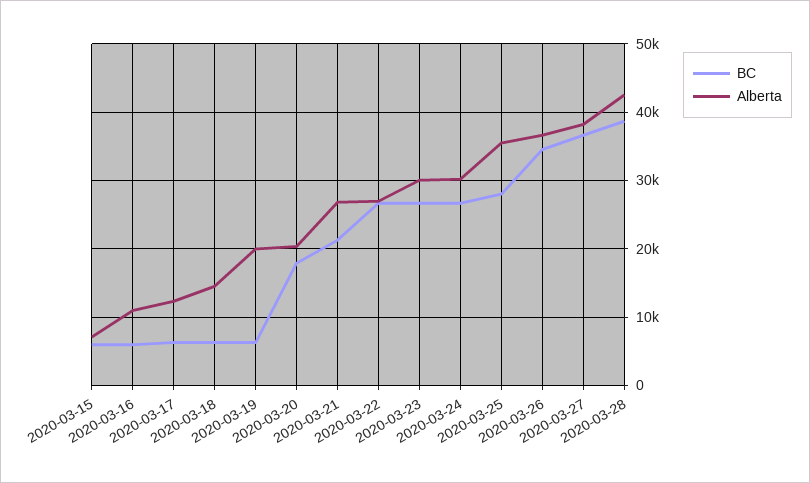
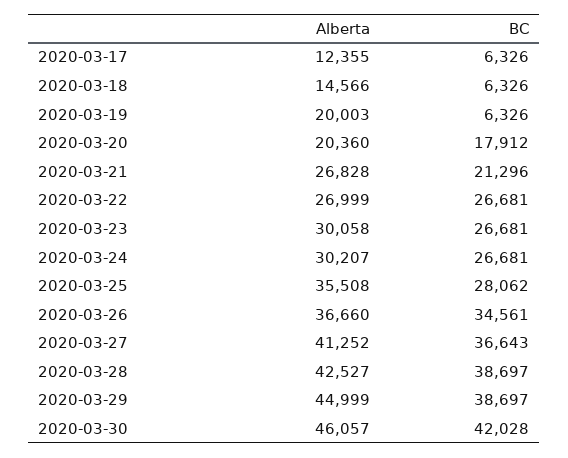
BC, 2020-03-15: 6000 -> none
Alberta, 2020-03-15: 7000 -> none
BC, 2020-03-16: 6000 -> none
Alberta, 2020-03-16: 11000 -> none
Alberta, 2020-03-27: 38000 -> 41252
Alberta, 2020-03-29: none -> 44999
BC, 2020-03-29: none -> 38697
Alberta, 2020-03-30: none -> 46057
BC, 2020-03-30: none -> 42028

